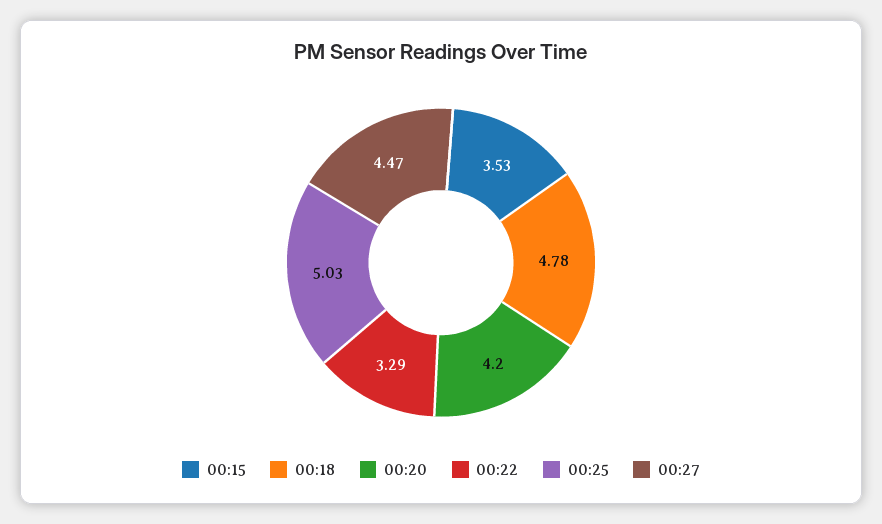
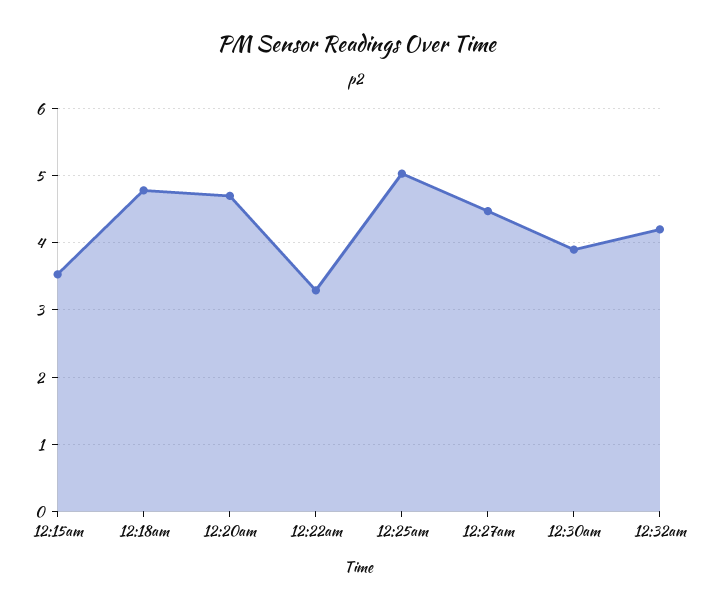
00:20: 4.2 -> 4.7
12:30am: none -> 3.9
12:32am: none -> 4.2

